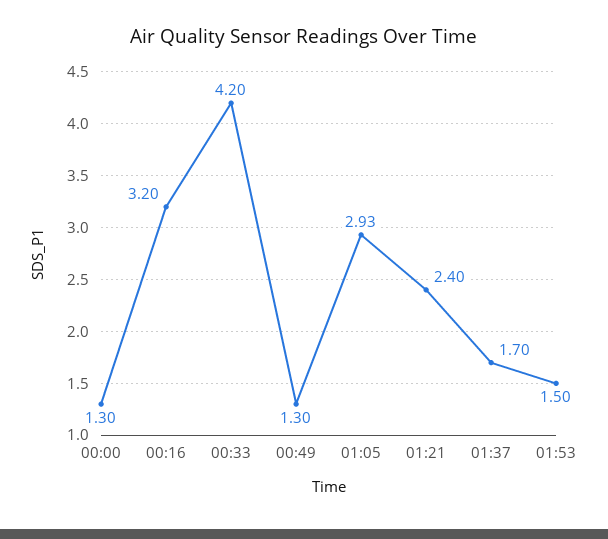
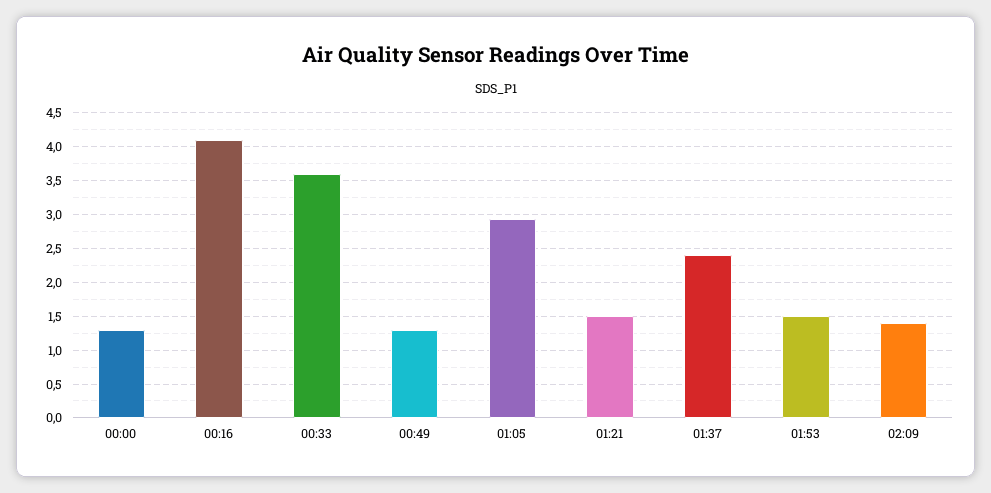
00:16: 3.2 -> 4.1
00:33: 4.2 -> 3.6
01:21: 2.4 -> 1.5
01:37: 1.7 -> 2.4
02:09: none -> 1.4

